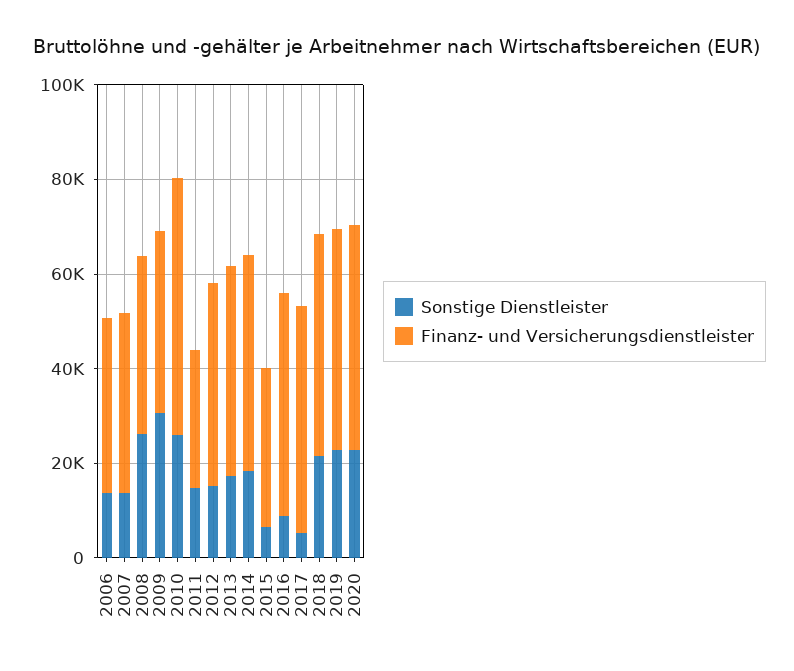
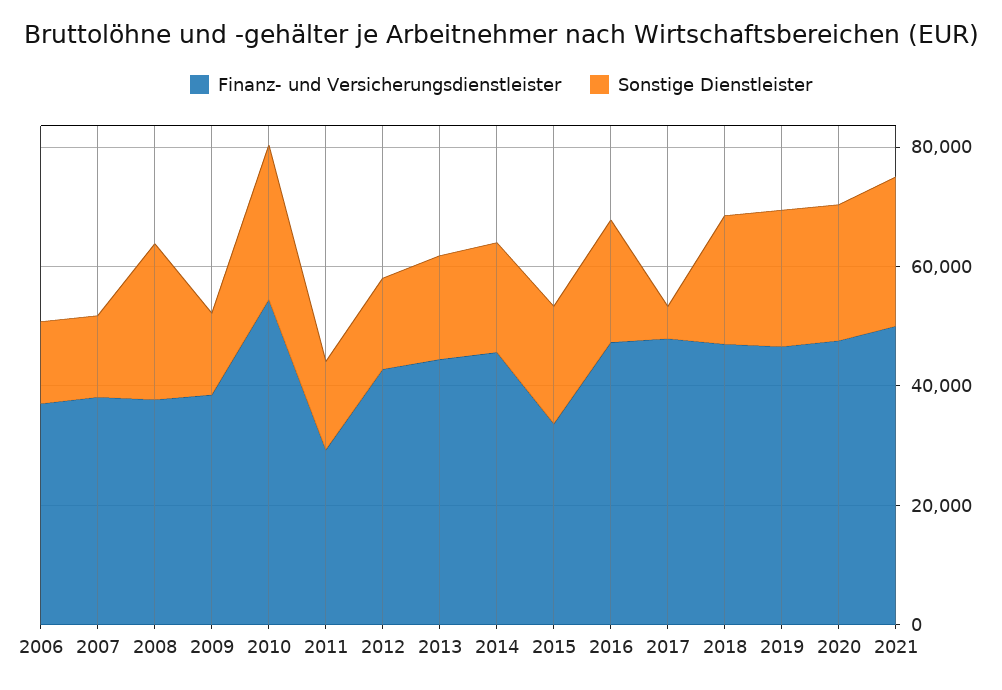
Sonstige Dienstleister, 2009: 30000 -> 15000
Sonstige Dienstleister, 2015: 5000 -> 20000
Sonstige Dienstleister, 2016: 10000 -> 20000
Finanz- und Versicherungsdienstleister, 2021: none -> 50000
Sonstige Dienstleister, 2021: none -> 25000

